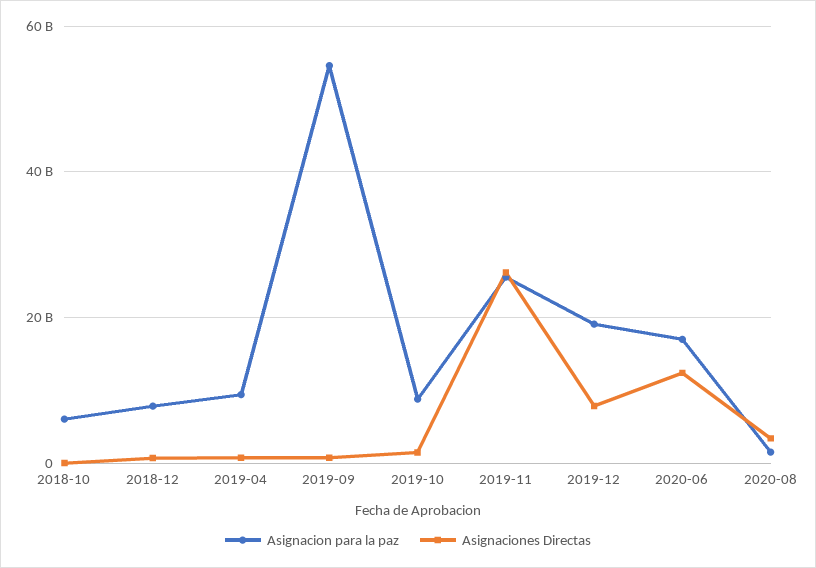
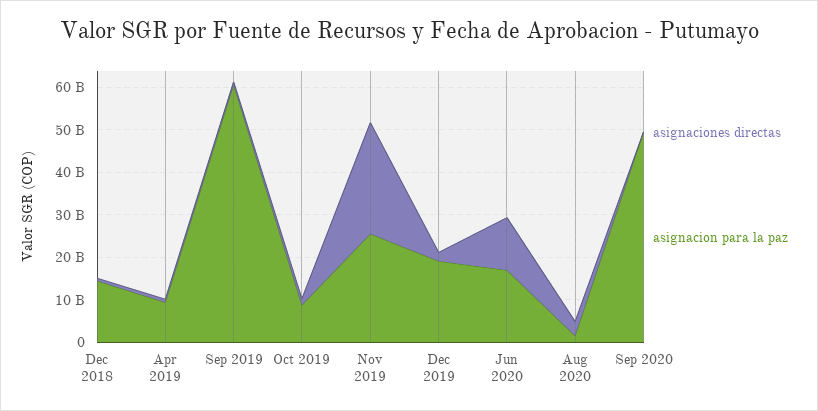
Asignacion para la paz, 2018-10: 6000000000 -> none
Asignaciones Directas, 2018-10: 0 -> none
Asignacion para la paz, 2018-12: 8000000000 -> 14000000000
Asignacion para la paz, 2019-09: 54000000000 -> 60000000000
Asignaciones Directas, 2019-12: 8000000000 -> 2000000000
Asignaciones Directas, Sep 2020: none -> 0
Asignacion para la paz, Sep 2020: none -> 50000000000

